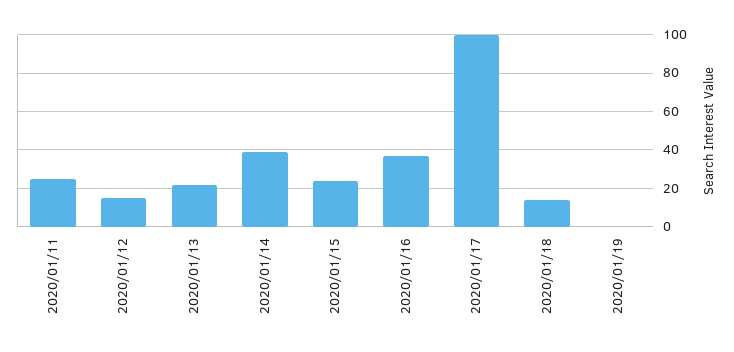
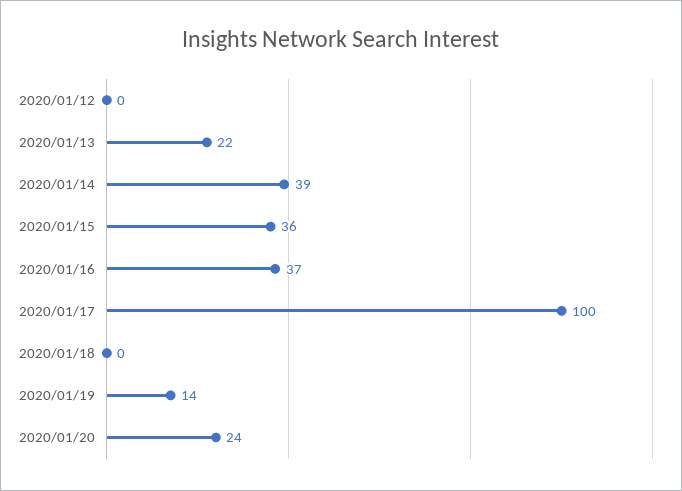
2020/01/11: 25 -> none
2020/01/12: 15 -> 0
2020/01/15: 25 -> 36
2020/01/18: 15 -> 0
2020/01/19: 0 -> 14
2020/01/20: none -> 24

